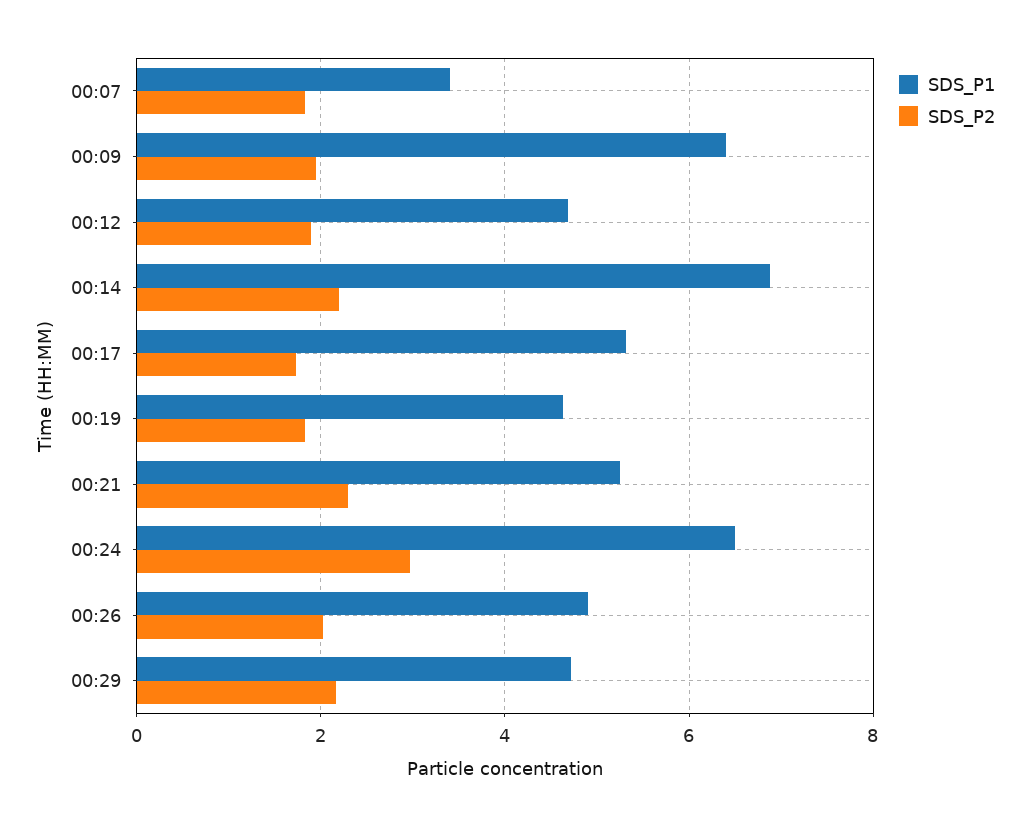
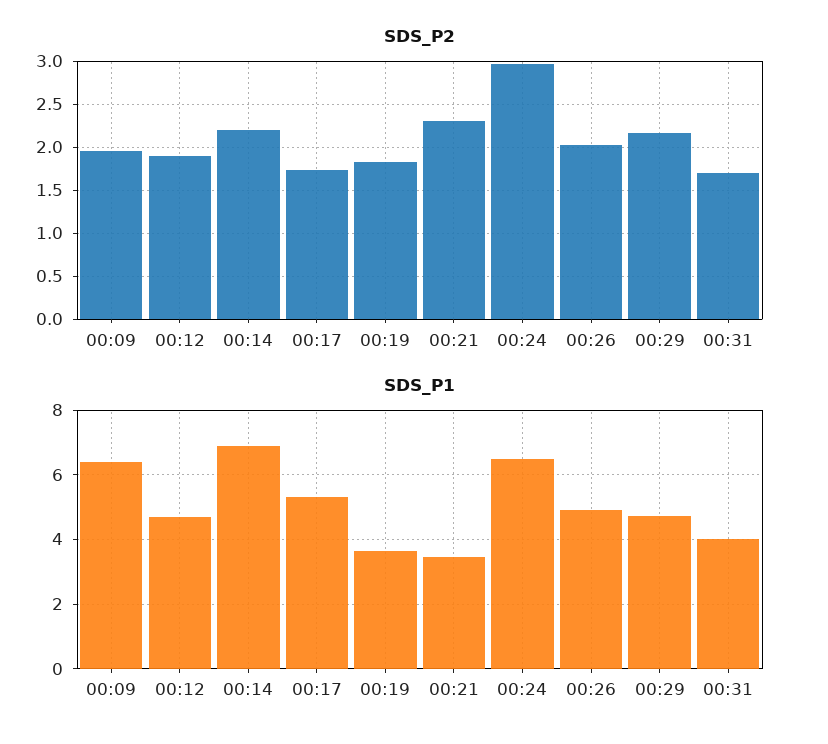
SDS_P1, 00:07: 3.4 -> none
SDS_P2, 00:07: 1.8 -> none
SDS_P1, 00:19: 4.6 -> 3.6
SDS_P1, 00:21: 5.2 -> 3.4
SDS_P2, 00:31: none -> 1.7
SDS_P1, 00:31: none -> 4

